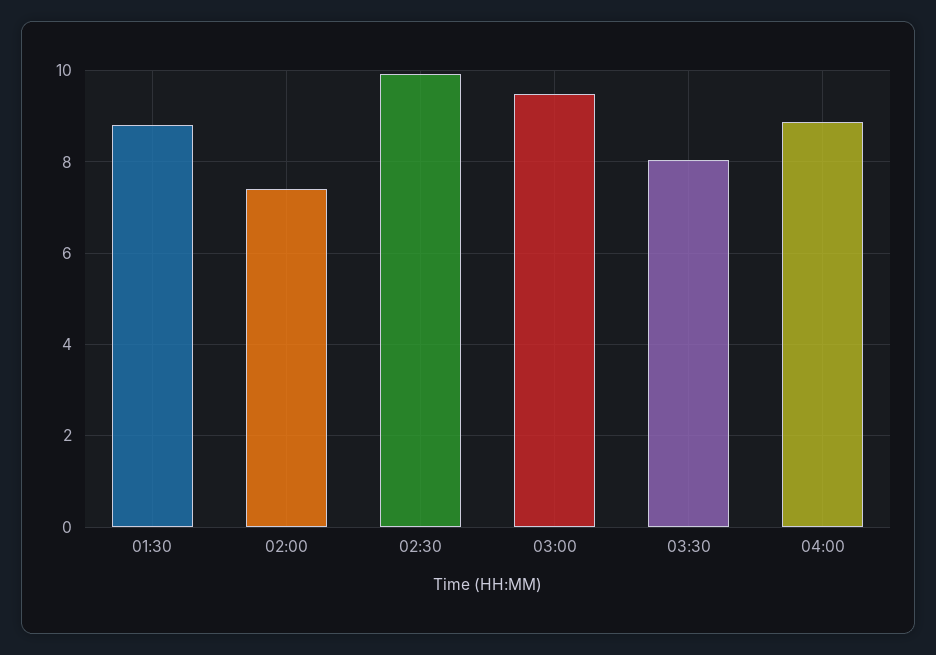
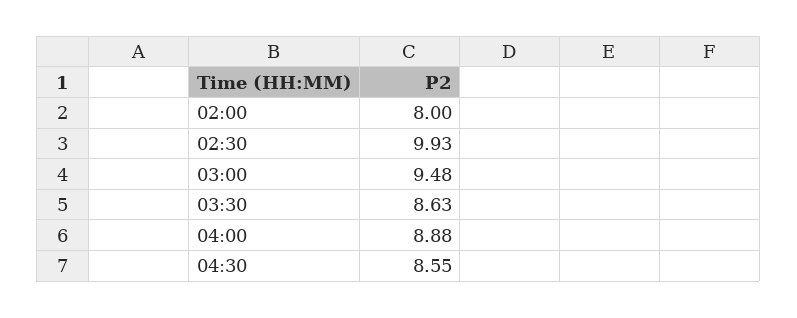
01:30: 8.8 -> none
02:00: 7.4 -> 8
03:30: 8 -> 8.63
04:30: none -> 8.55

